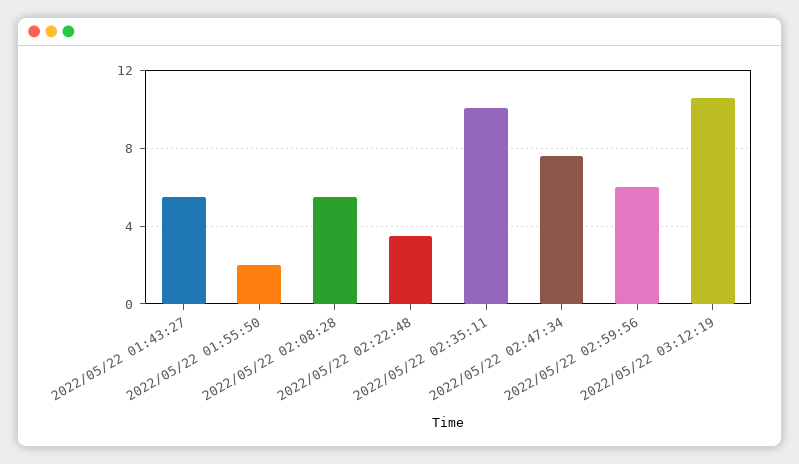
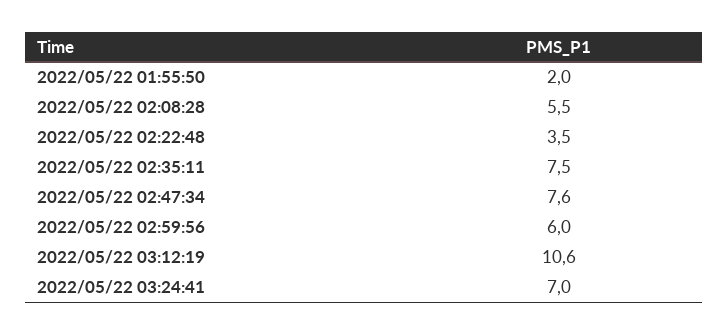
2022/05/22 01:43:27: 5.5 -> none
2022/05/22 02:35:11: 10 -> 7.5
2022/05/22 03:24:41: none -> 7

